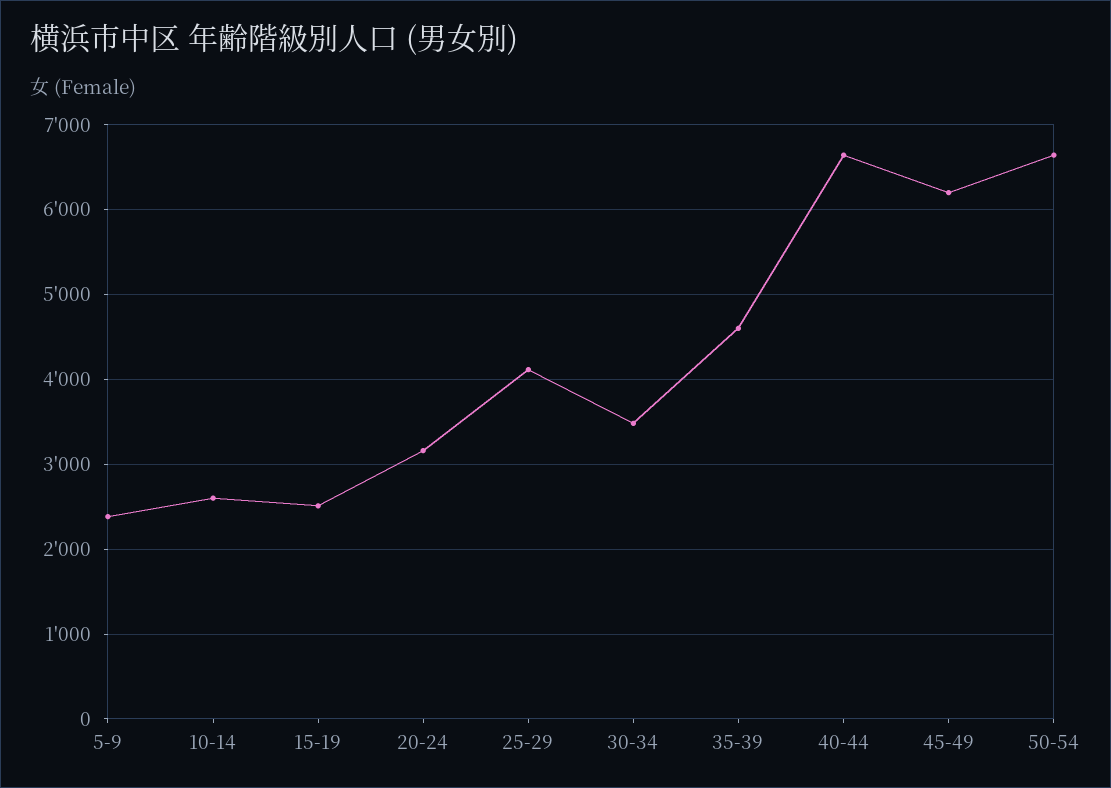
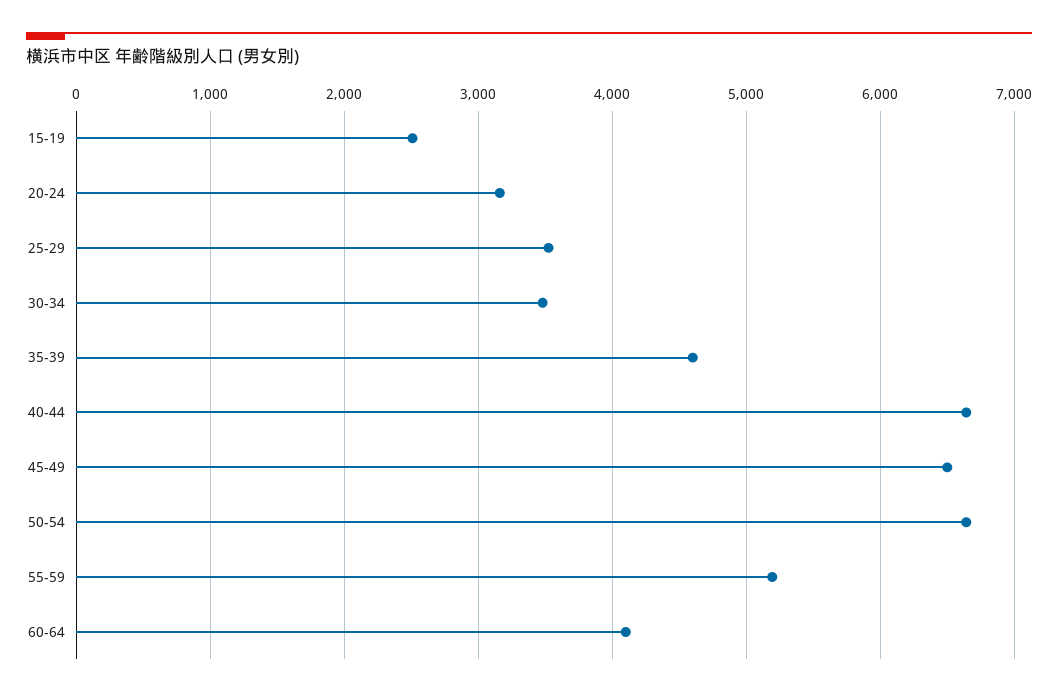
5-9: 2400 -> none
10-14: 2600 -> none
25-29: 4100 -> 3500
45-49: 6200 -> 6500
55-59: none -> 5200
60-64: none -> 4100

